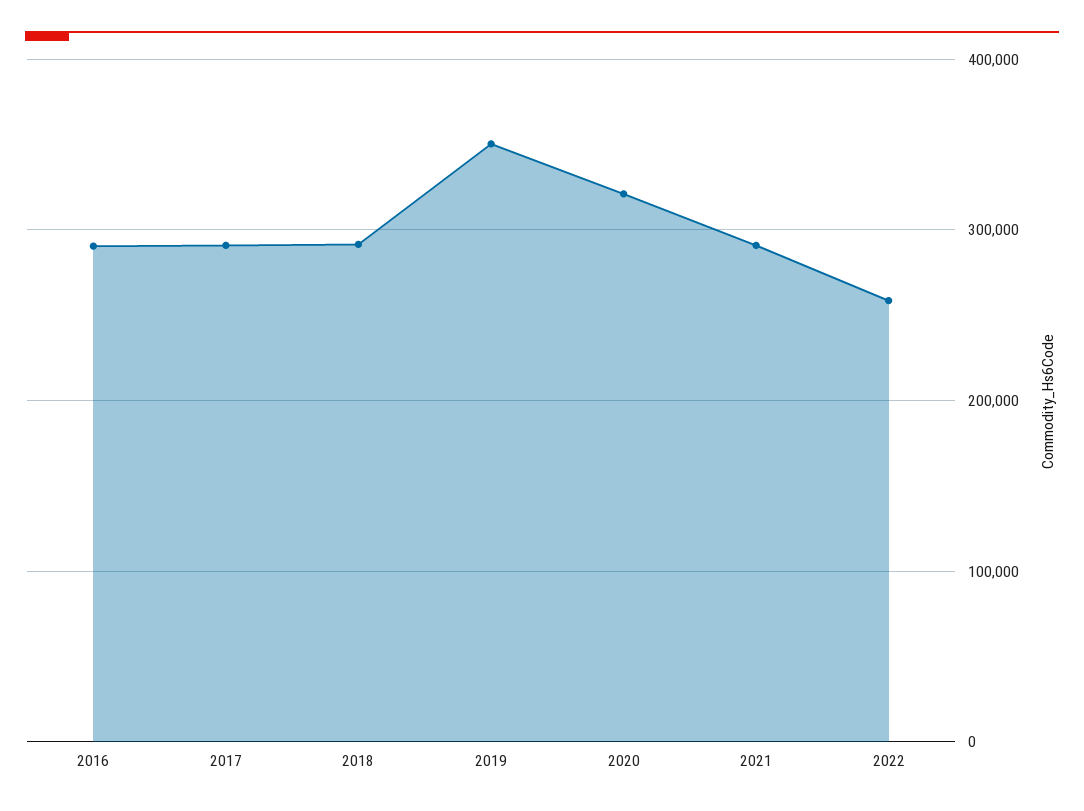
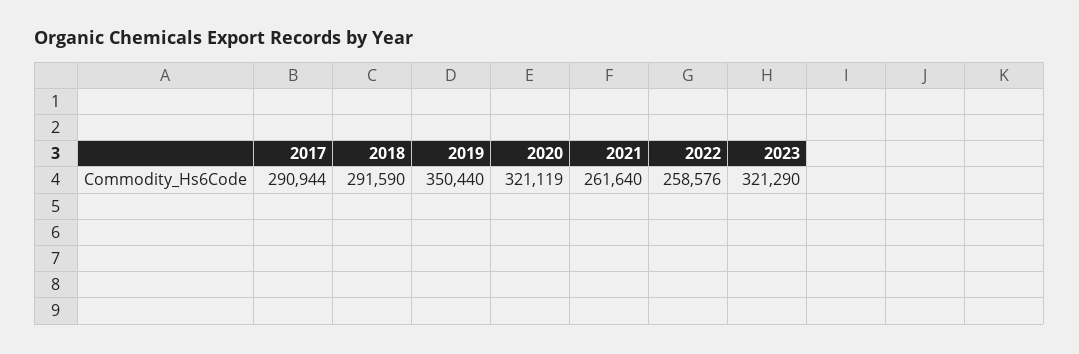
2016: 290000 -> none
2021: 290000 -> 261640
2023: none -> 321290

